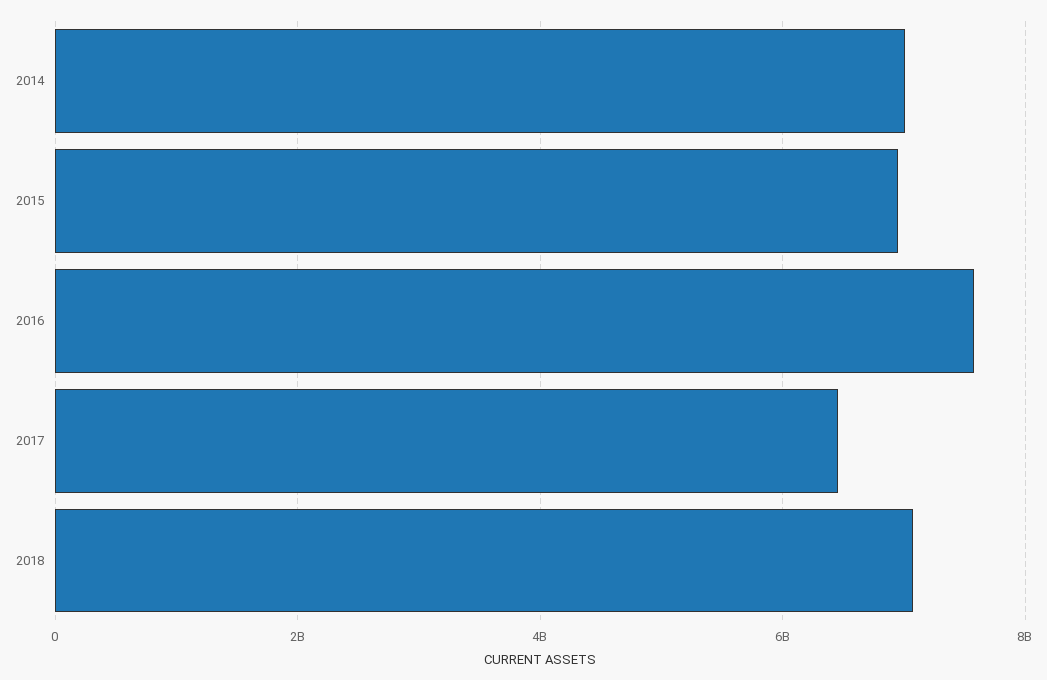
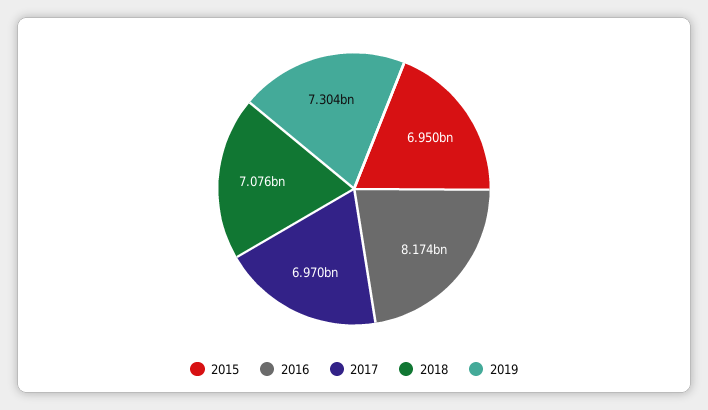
2014: 7000000000 -> none
2016: 7600000000 -> 8174000000
2017: 6400000000 -> 6970000000
2019: none -> 7304000000

